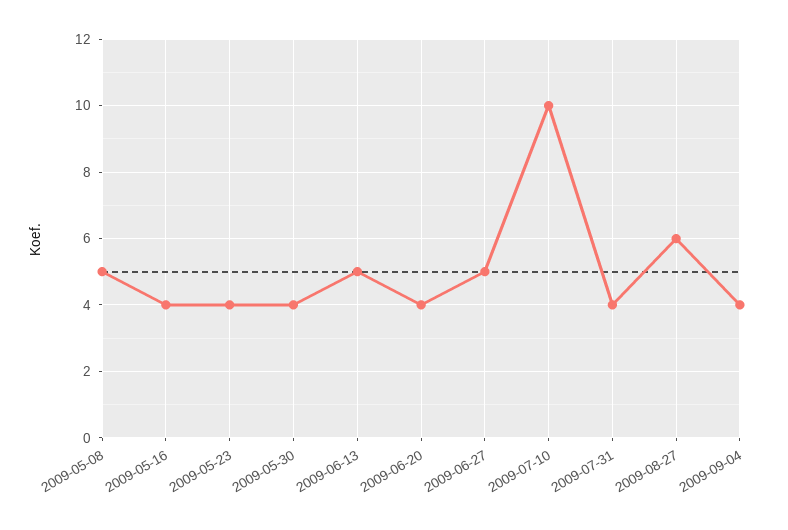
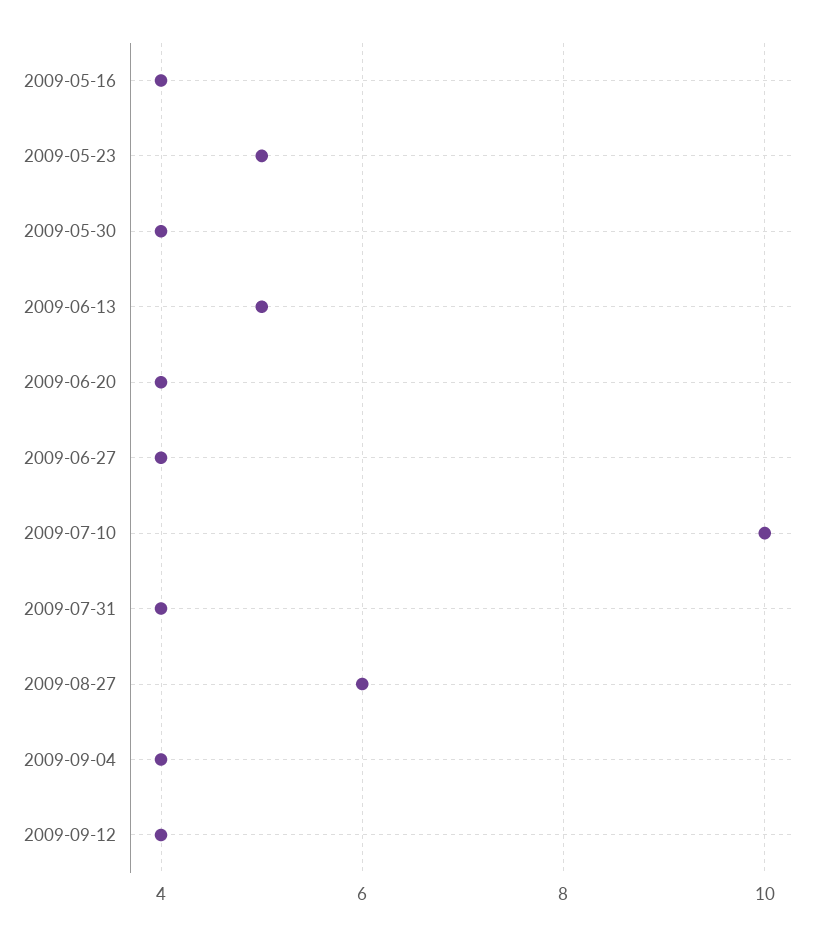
2009-05-08: 5 -> none
2009-05-23: 4 -> 5
2009-06-27: 5 -> 4
2009-09-12: none -> 4

